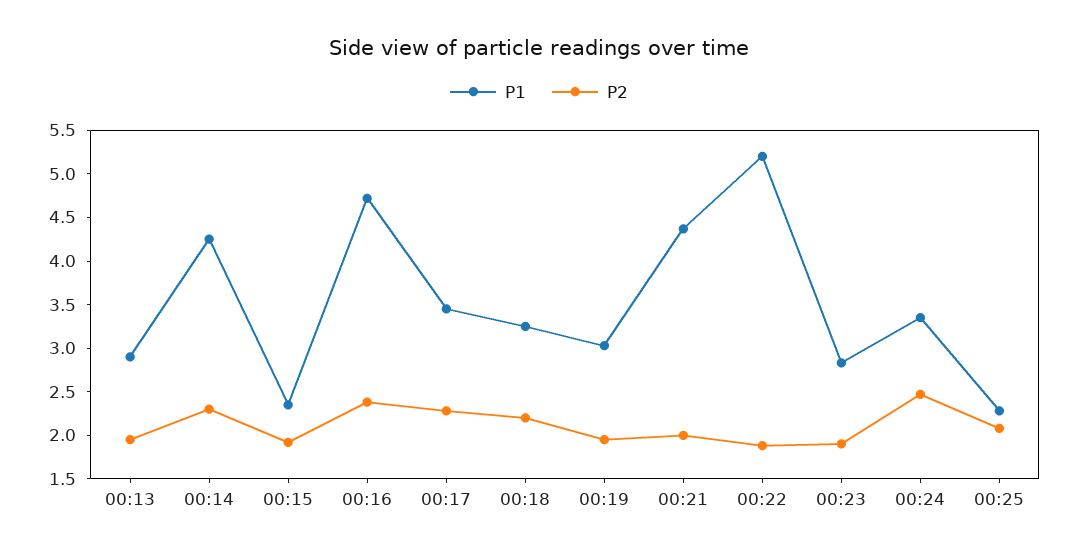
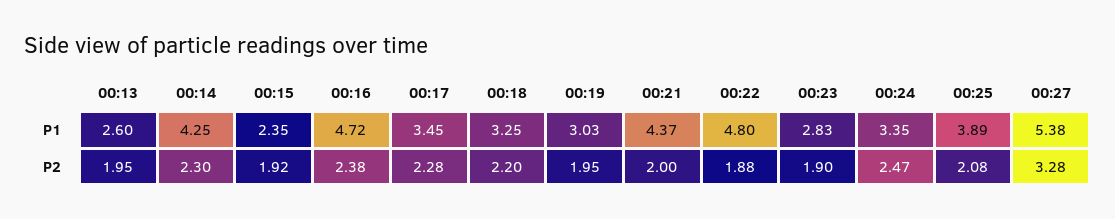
P1, 00:13: 2.9 -> 2.6
P1, 00:22: 5.2 -> 4.8
P1, 00:25: 2.3 -> 3.89
P1, 00:27: none -> 5.38
P2, 00:27: none -> 3.28

